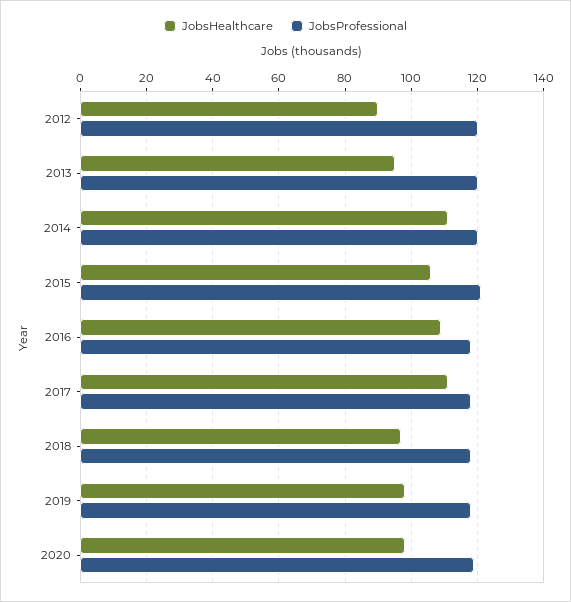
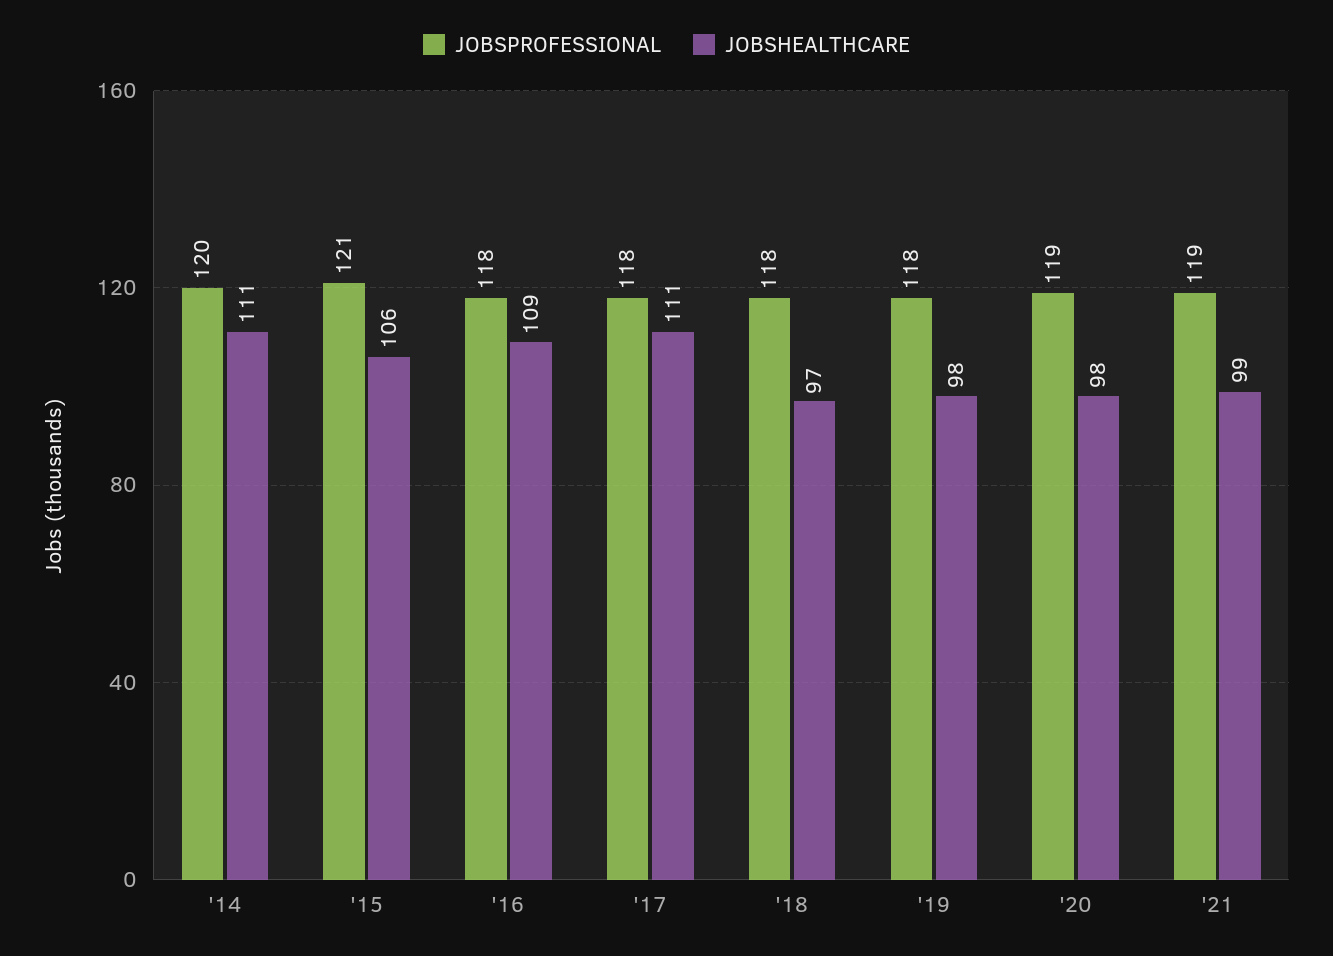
JobsHealthcare, 2012: 90 -> none
JobsProfessional, 2012: 120 -> none
JobsHealthcare, 2013: 95 -> none
JobsProfessional, 2013: 120 -> none
JobsProfessional, '21: none -> 119
JobsHealthcare, '21: none -> 99

